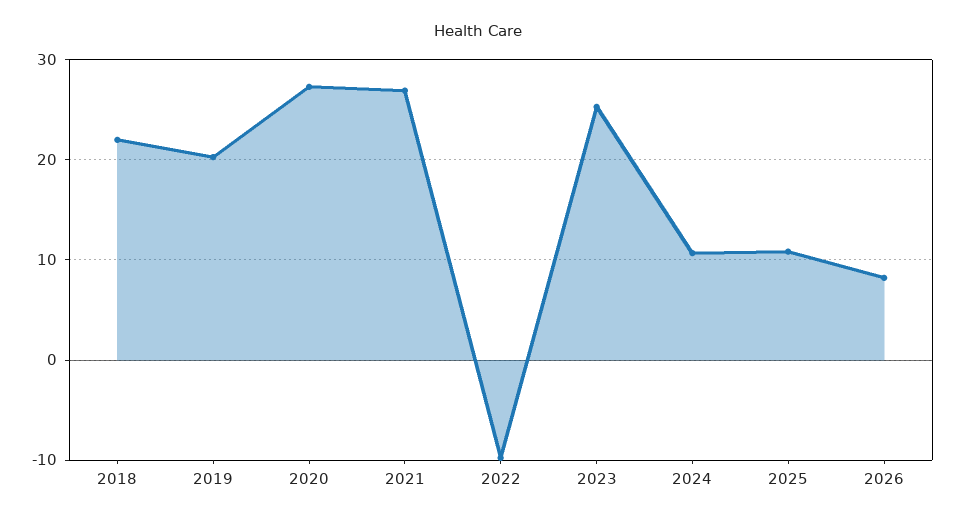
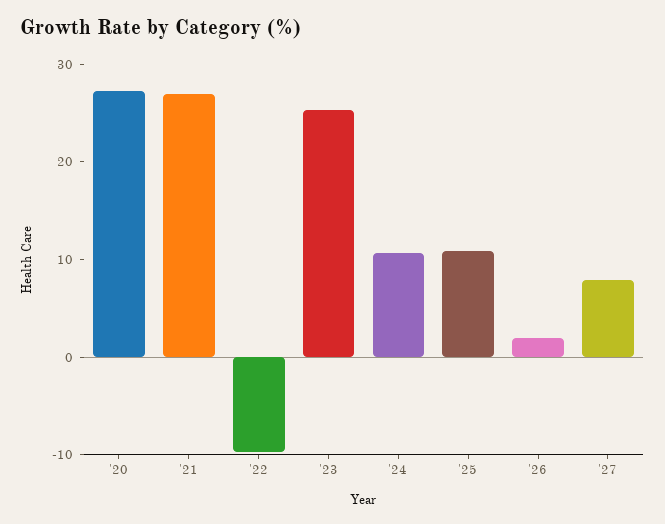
2018: 22 -> none
2019: 20 -> none
2026: 8 -> 2
'27: none -> 8

